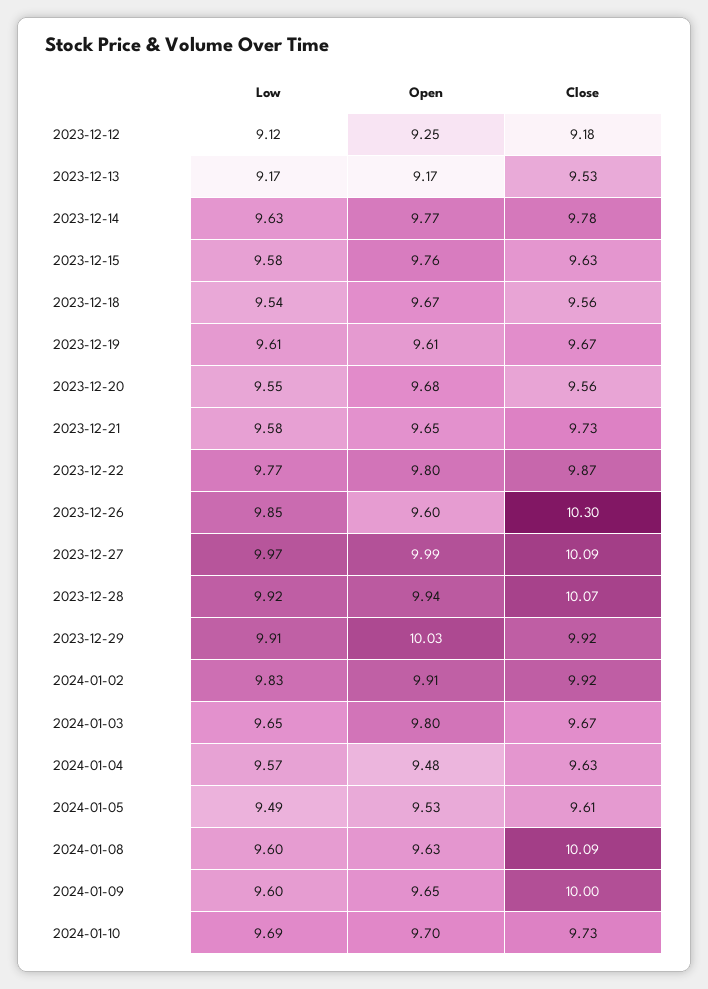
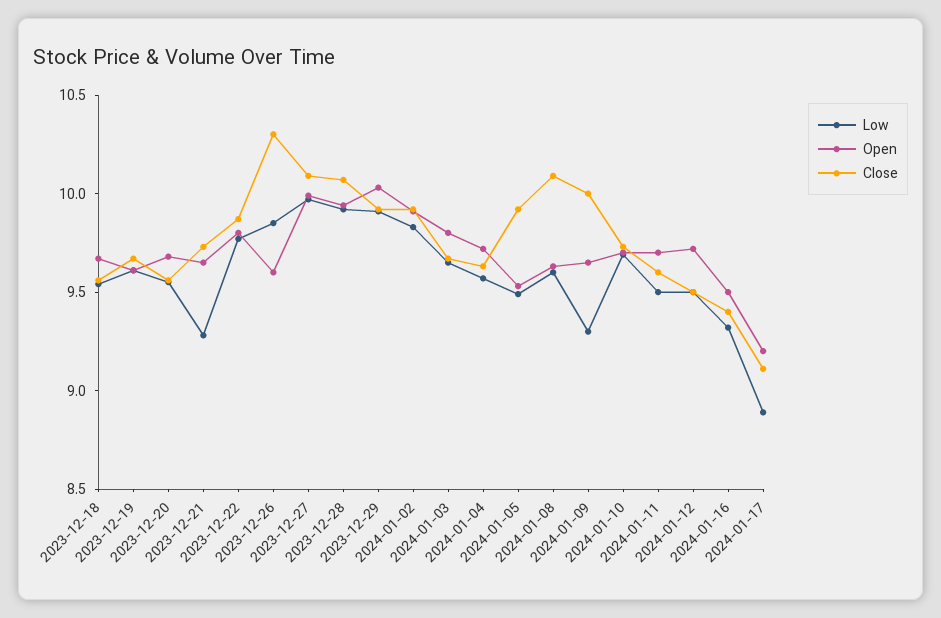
Low, 2023-12-12: 9.12 -> none
Open, 2023-12-12: 9.25 -> none
Close, 2023-12-12: 9.18 -> none
Low, 2023-12-13: 9.17 -> none
Open, 2023-12-13: 9.17 -> none
Close, 2023-12-13: 9.53 -> none
Low, 2023-12-14: 9.63 -> none
Open, 2023-12-14: 9.77 -> none
Close, 2023-12-14: 9.78 -> none
Low, 2023-12-15: 9.58 -> none
Open, 2023-12-15: 9.76 -> none
Close, 2023-12-15: 9.63 -> none
Low, 2023-12-21: 9.58 -> 9.3
Open, 2024-01-04: 9.48 -> 9.7
Close, 2024-01-05: 9.61 -> 9.9
Low, 2024-01-09: 9.6 -> 9.3
Low, 2024-01-11: none -> 9.5
Open, 2024-01-11: none -> 9.7
Close, 2024-01-11: none -> 9.6
Low, 2024-01-12: none -> 9.5
Open, 2024-01-12: none -> 9.7
Close, 2024-01-12: none -> 9.5
Low, 2024-01-16: none -> 9.3
Open, 2024-01-16: none -> 9.5
Close, 2024-01-16: none -> 9.4
Low, 2024-01-17: none -> 8.9
Open, 2024-01-17: none -> 9.2
Close, 2024-01-17: none -> 9.1

